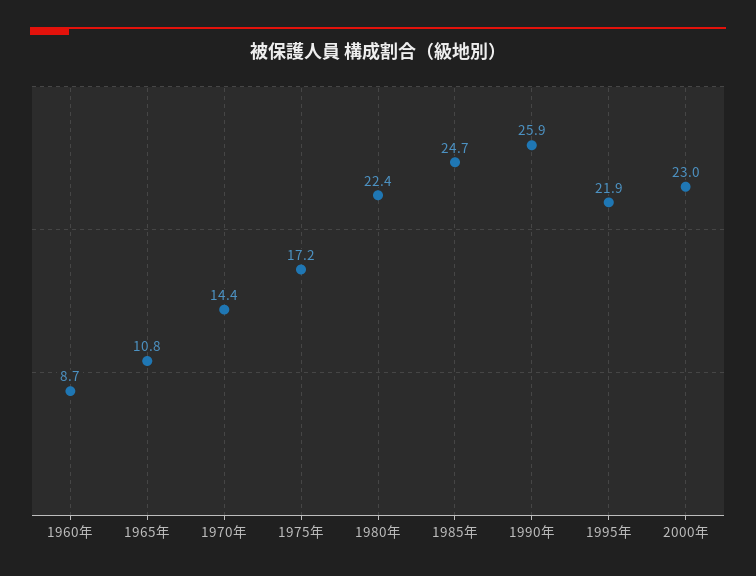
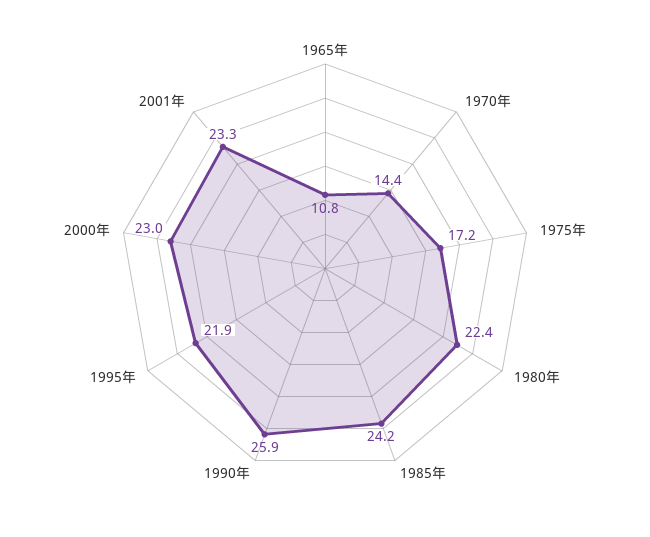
1960年: 8.7 -> none
1985年: 24.7 -> 24.2
2001年: none -> 23.3

